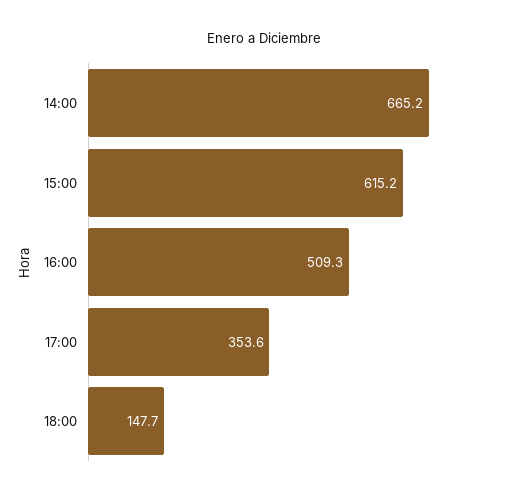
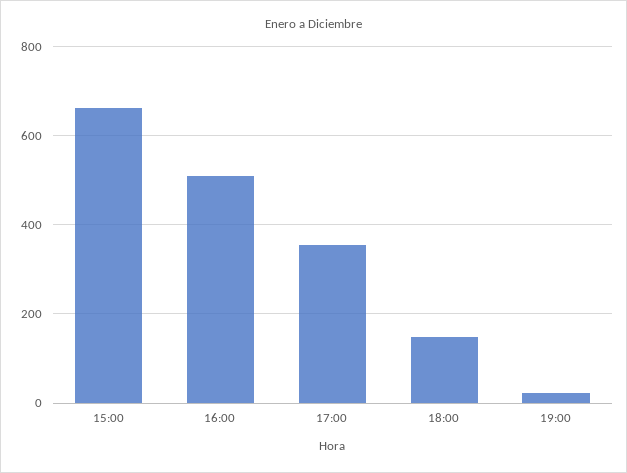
14:00: 665.2 -> none
15:00: 615.2 -> 660
19:00: none -> 20

